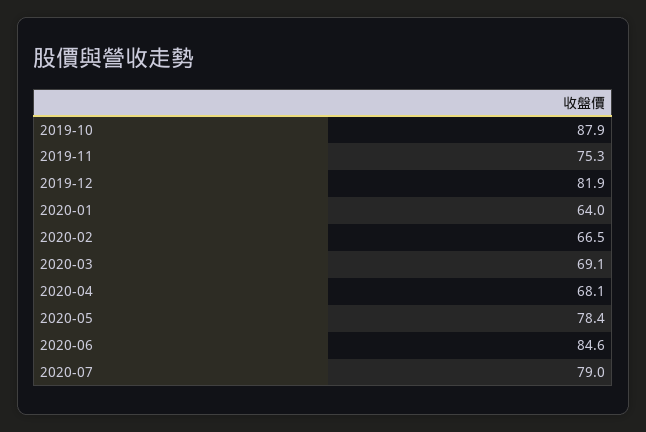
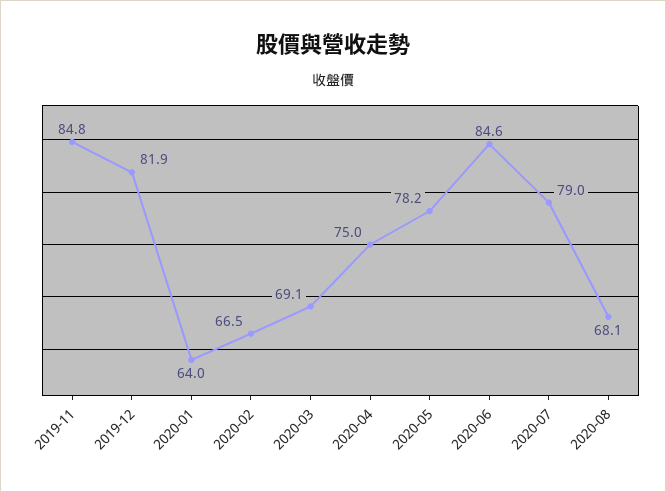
2019-10: 87.9 -> none
2019-11: 75.3 -> 84.8
2020-04: 68.1 -> 75
2020-05: 78.4 -> 78.2
2020-08: none -> 68.1

